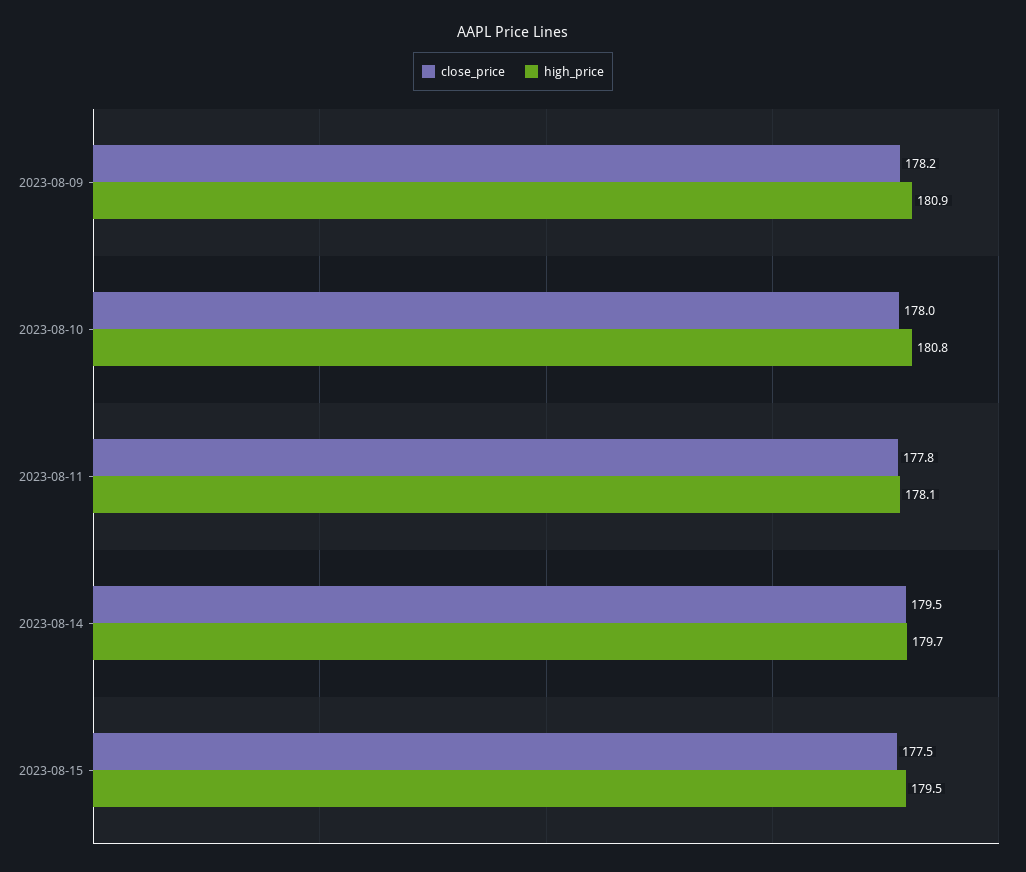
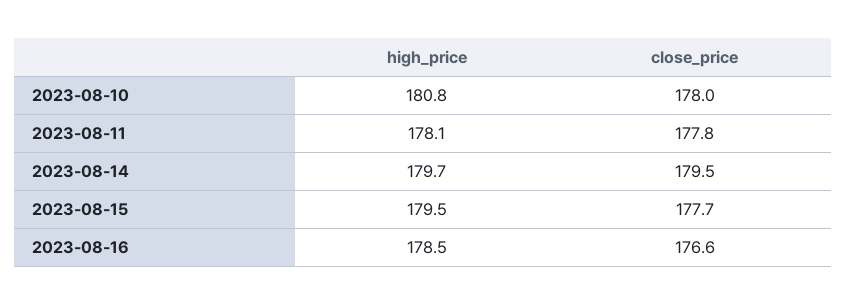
close_price, 2023-08-09: 178.2 -> none
high_price, 2023-08-09: 180.9 -> none
close_price, 2023-08-15: 177.5 -> 177.7
high_price, 2023-08-16: none -> 178.5
close_price, 2023-08-16: none -> 176.6

